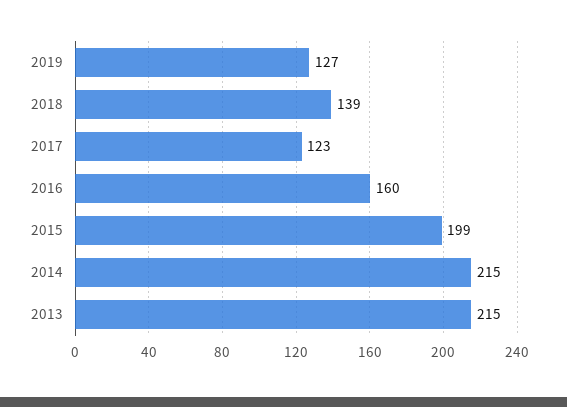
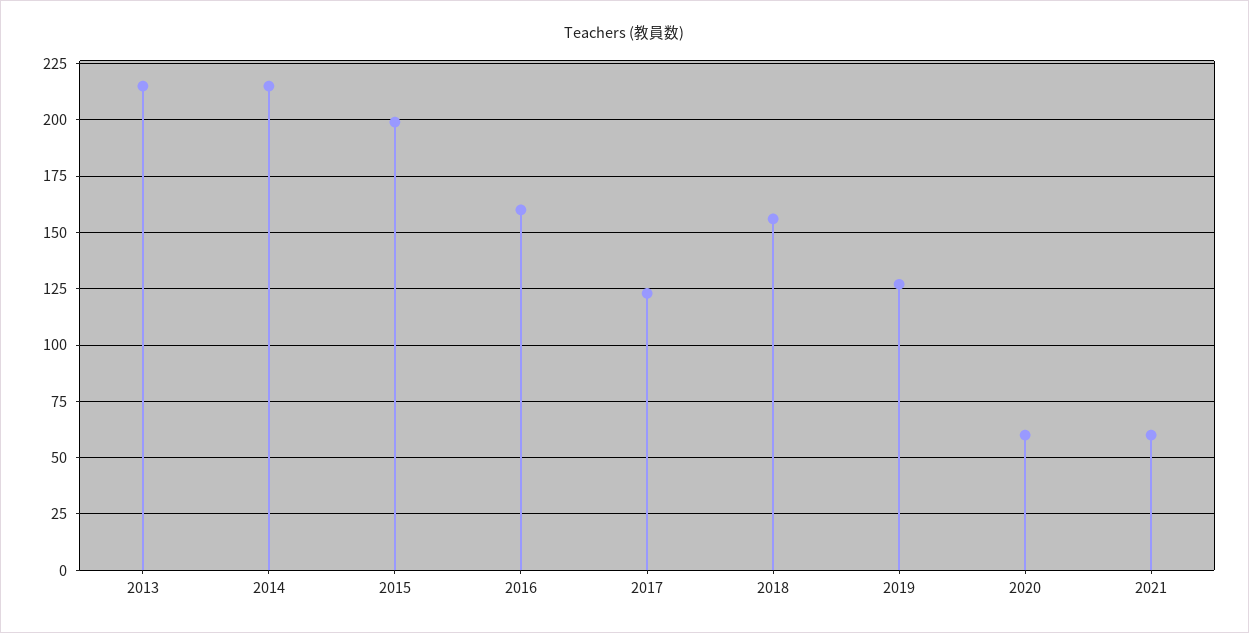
2018: 139 -> 155
2020: none -> 60
2021: none -> 60

